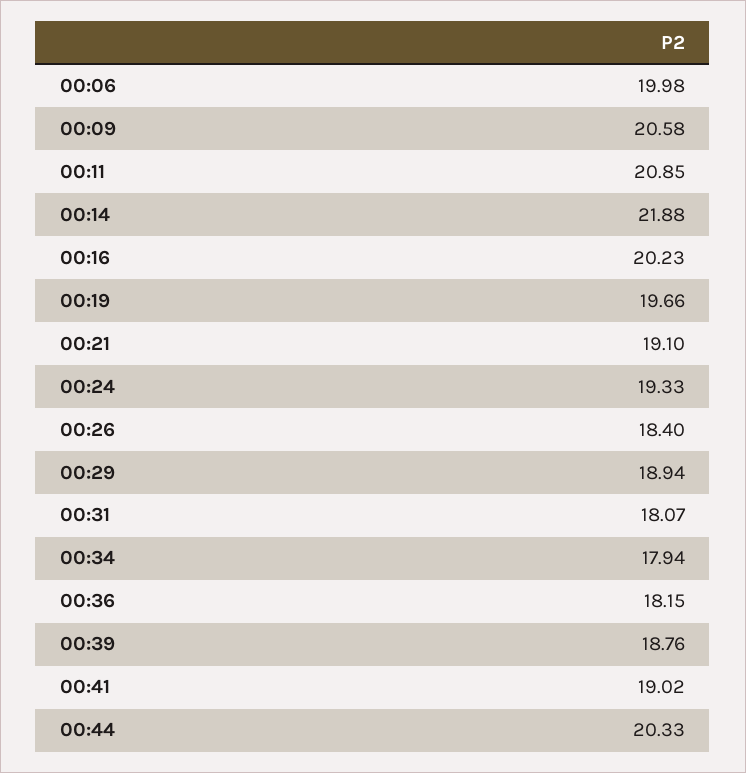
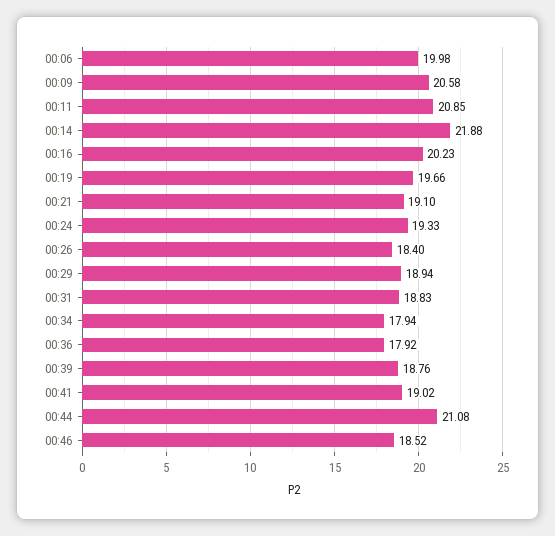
00:31: 18.07 -> 18.83
00:36: 18.15 -> 17.92
00:44: 20.33 -> 21.08
00:46: none -> 18.52

